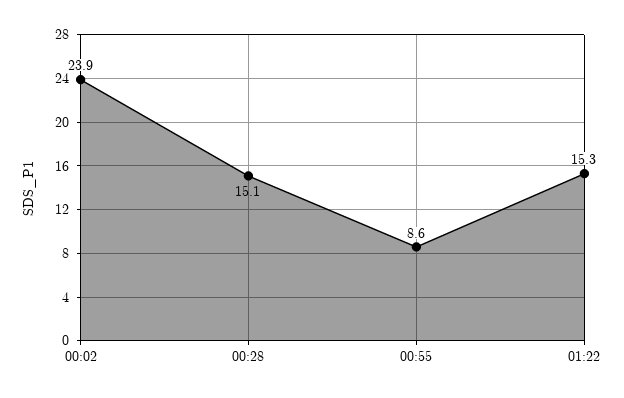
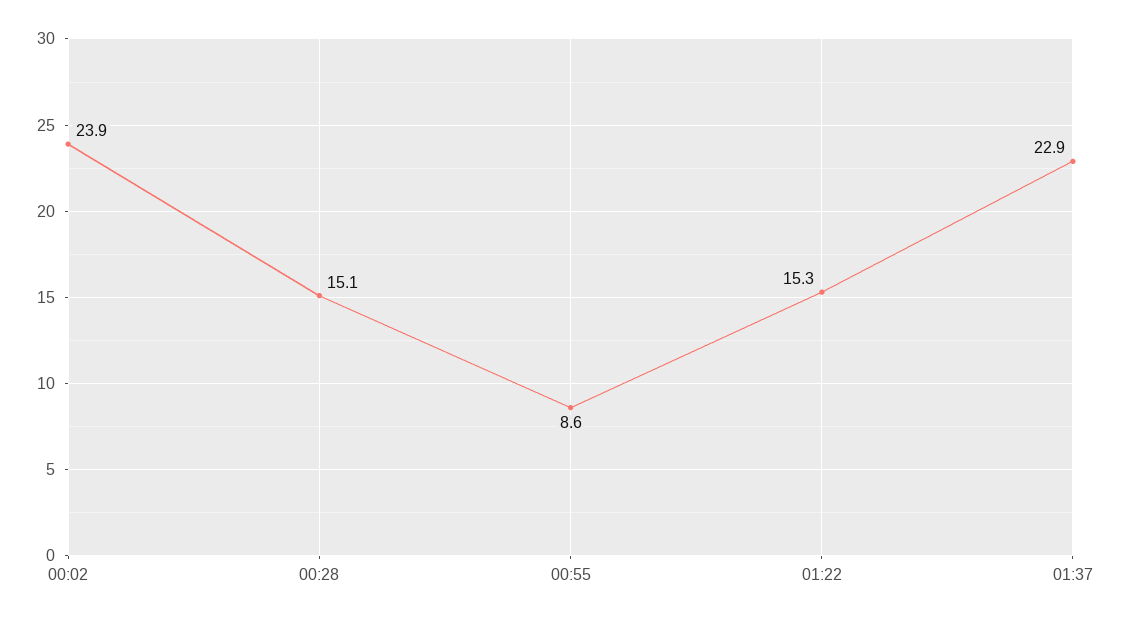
01:37: none -> 22.9

